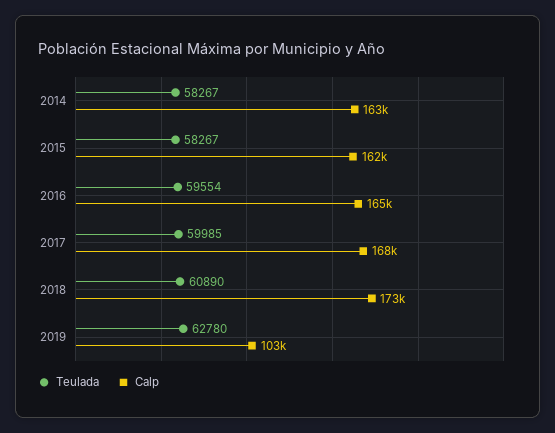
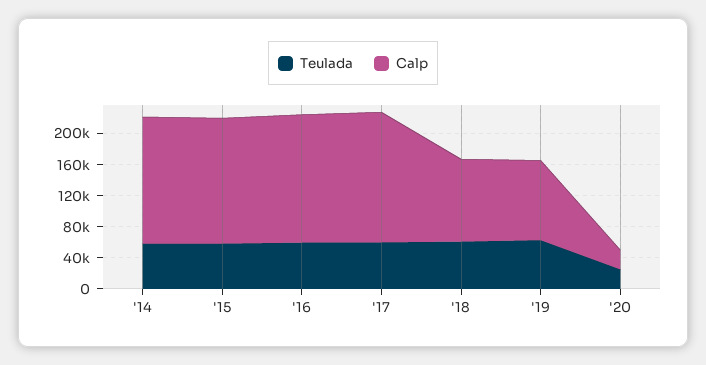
Calp, 2018: 173000 -> 100000
Teulada, '20: none -> 20000
Calp, '20: none -> 20000

